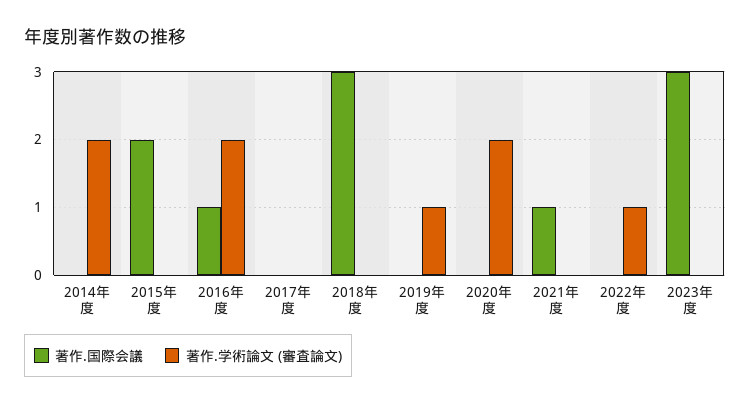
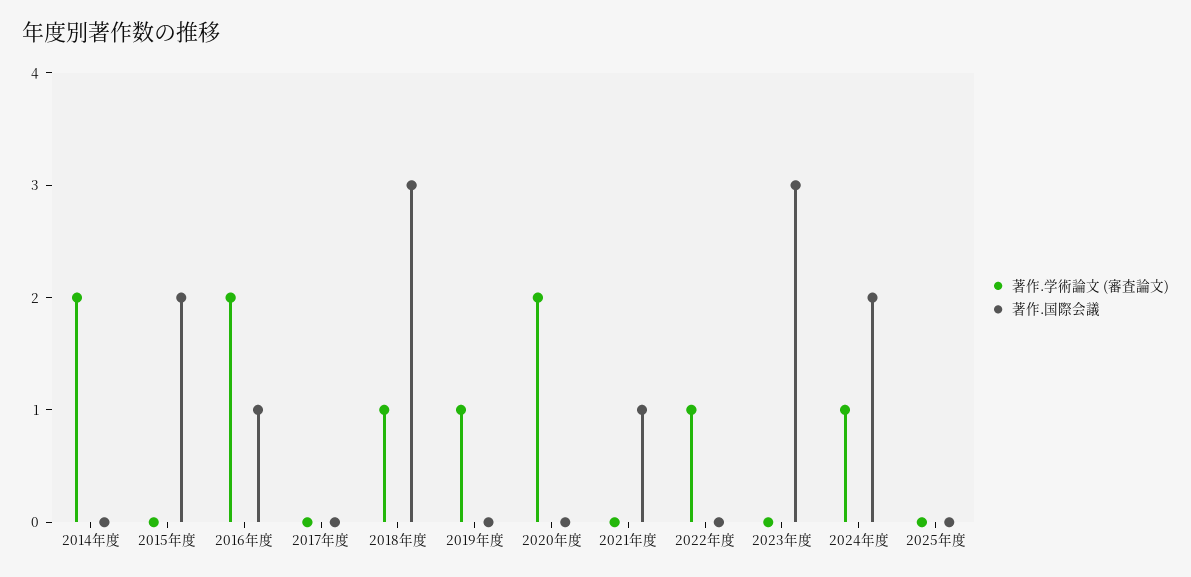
著作.学術論文 (審査論文), 2018年度: 0 -> 1
著作.学術論文 (審査論文), 2024年度: none -> 1
著作.国際会議, 2024年度: none -> 2
著作.学術論文 (審査論文), 2025年度: none -> 0
著作.国際会議, 2025年度: none -> 0

